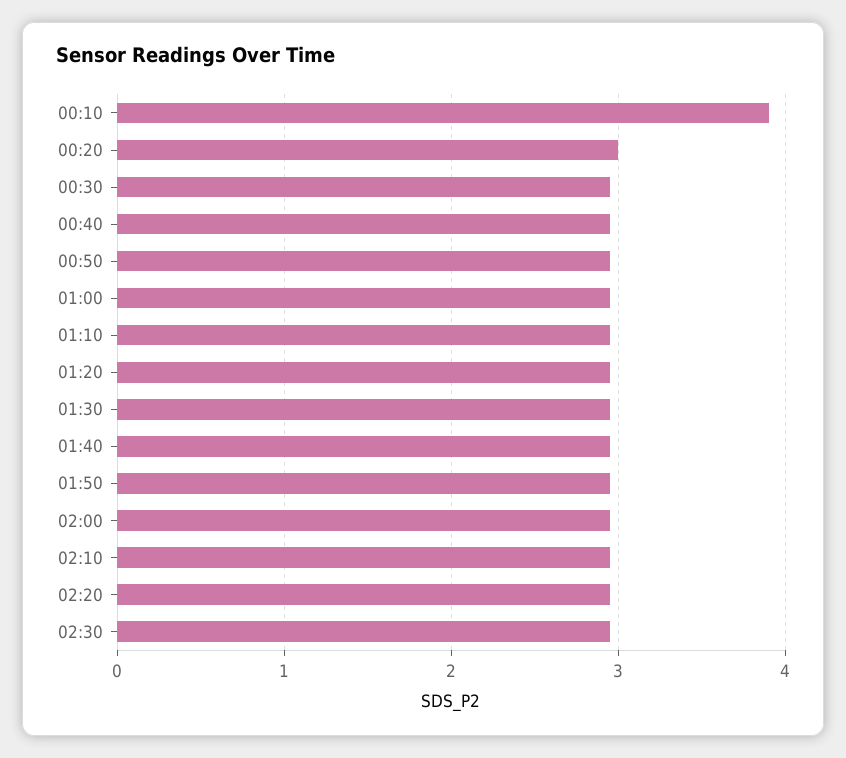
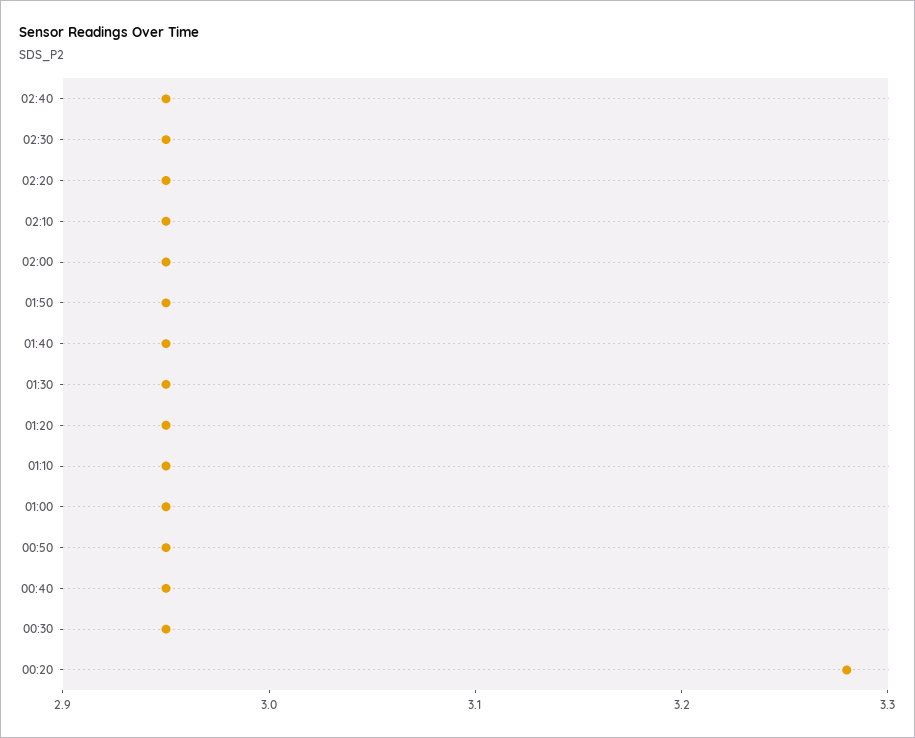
00:10: 3.9 -> none
00:20: 3 -> 3.28
02:40: none -> 2.95

